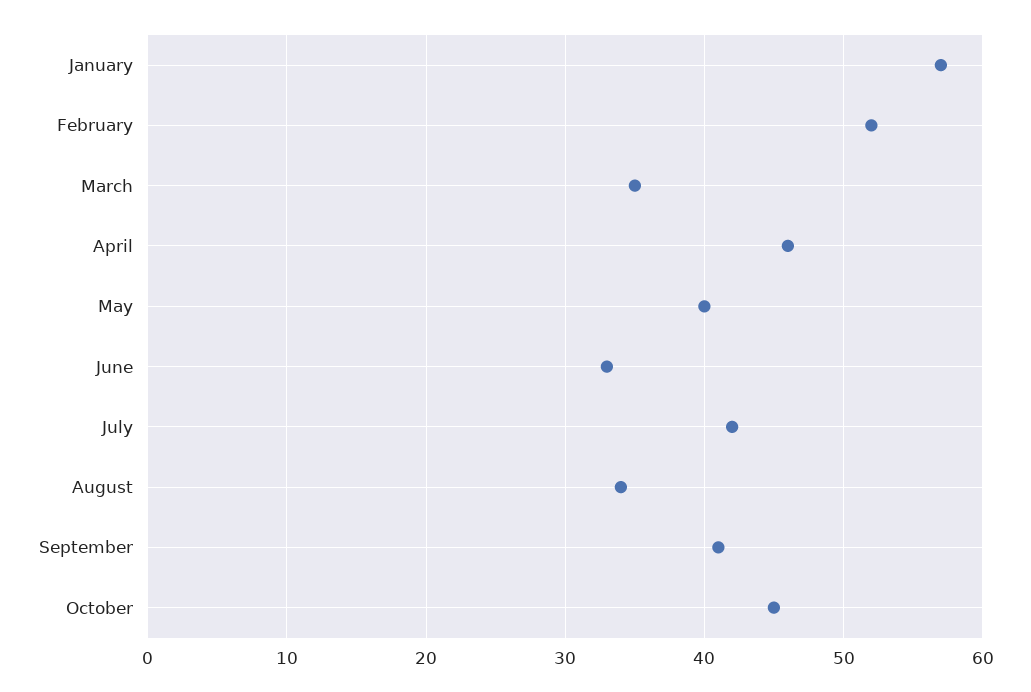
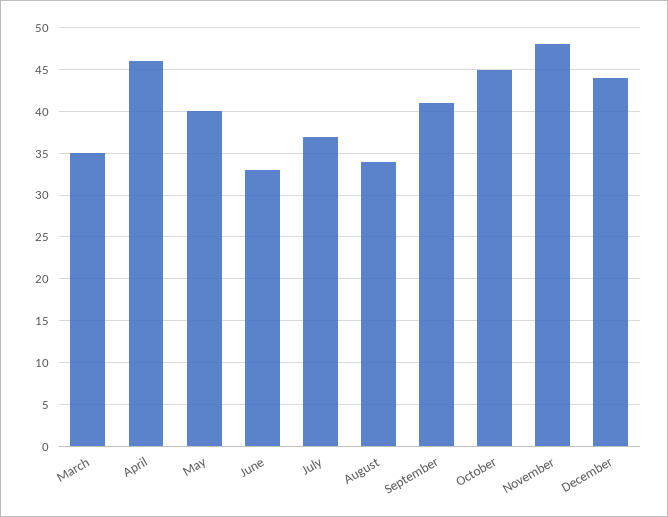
January: 57 -> none
February: 52 -> none
July: 42 -> 37
November: none -> 48
December: none -> 44

